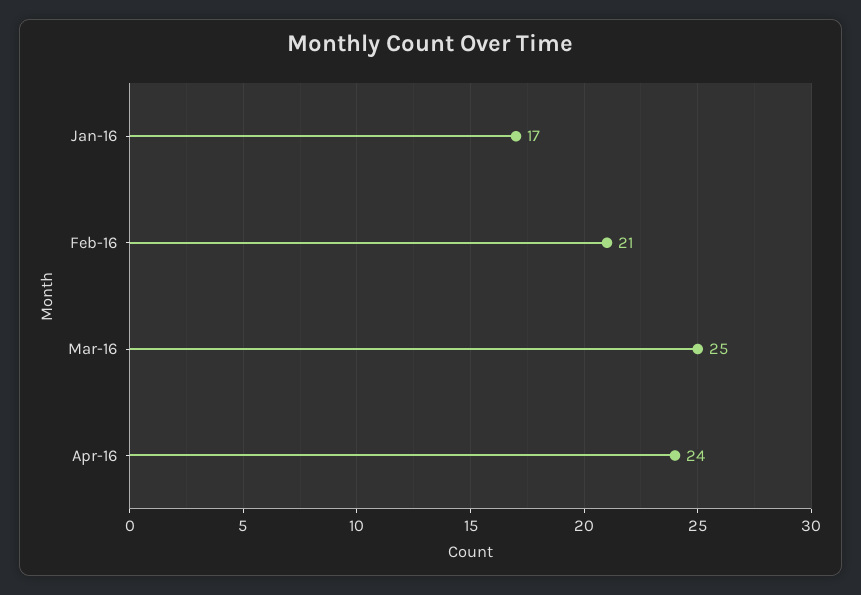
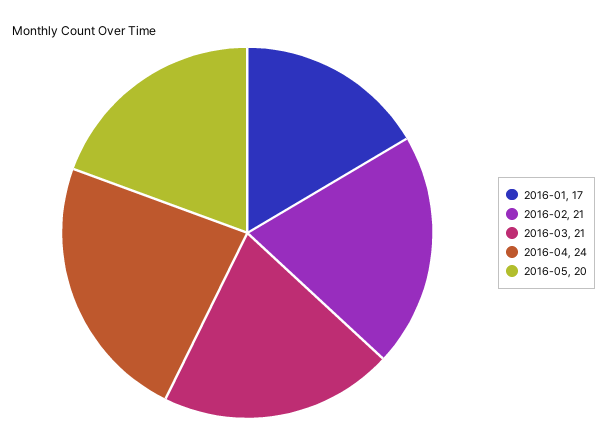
Mar-16: 25 -> 21
2016-05: none -> 20

